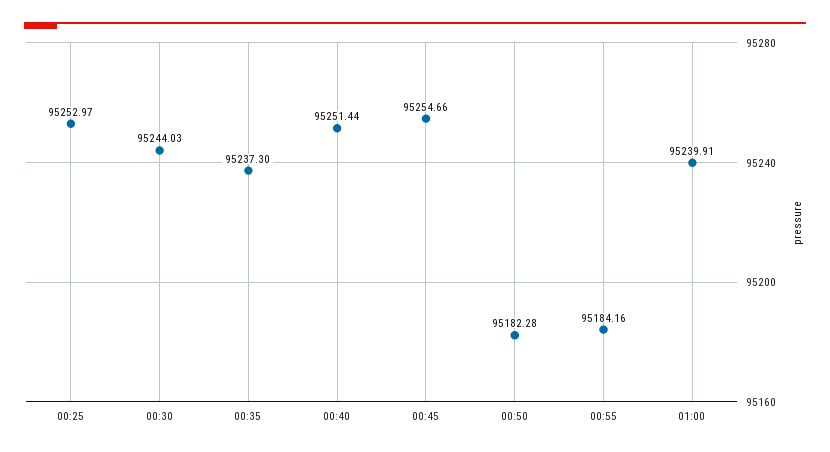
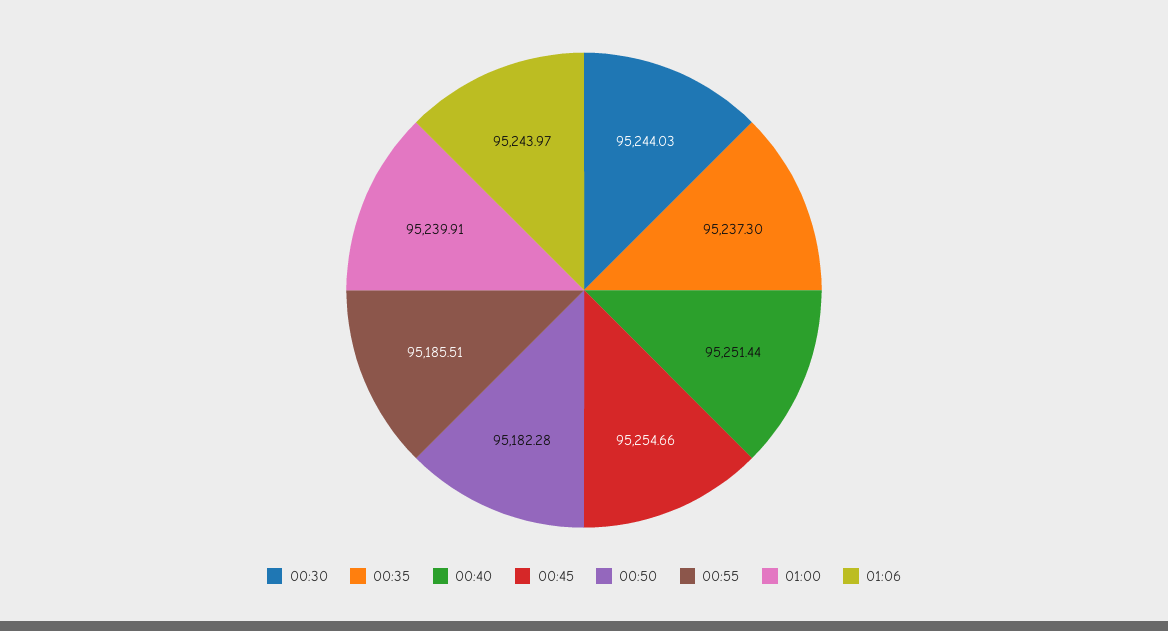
00:25: 95252.97 -> none
00:55: 95184.16 -> 95185.51
01:06: none -> 95243.97

